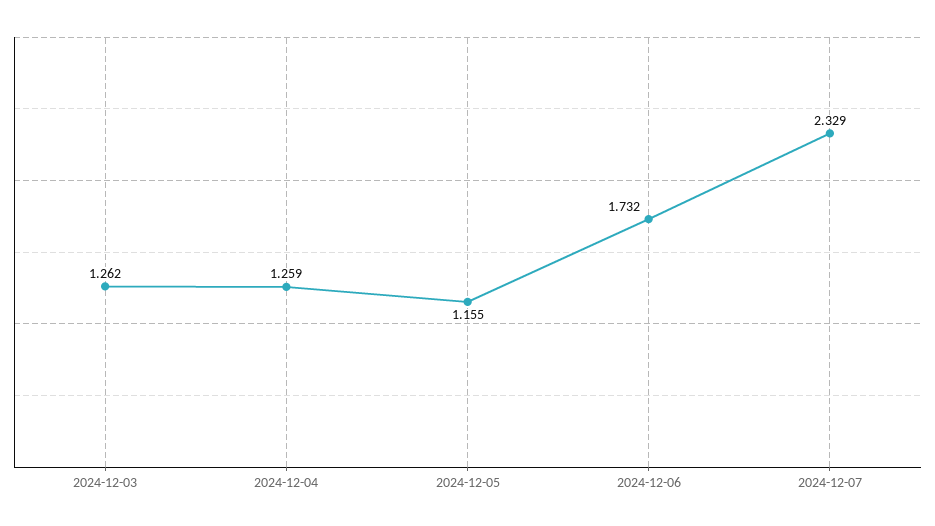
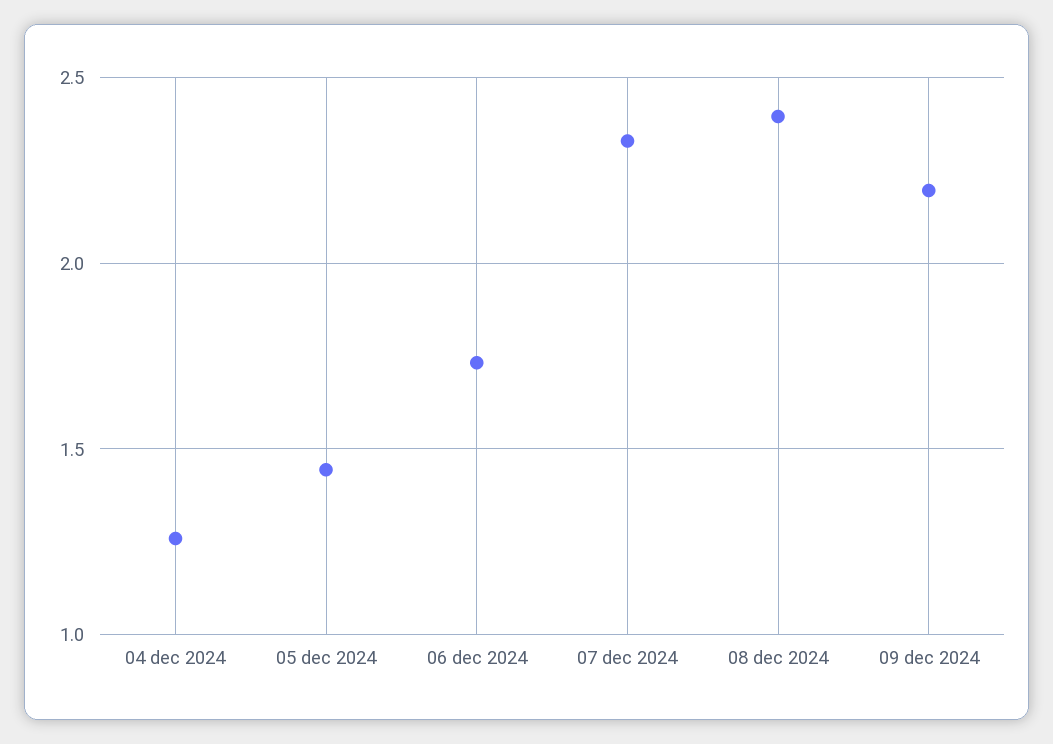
2024-12-03: 1.262 -> none
2024-12-05: 1.155 -> 1.45
08 dec 2024: none -> 2.4
09 dec 2024: none -> 2.2

